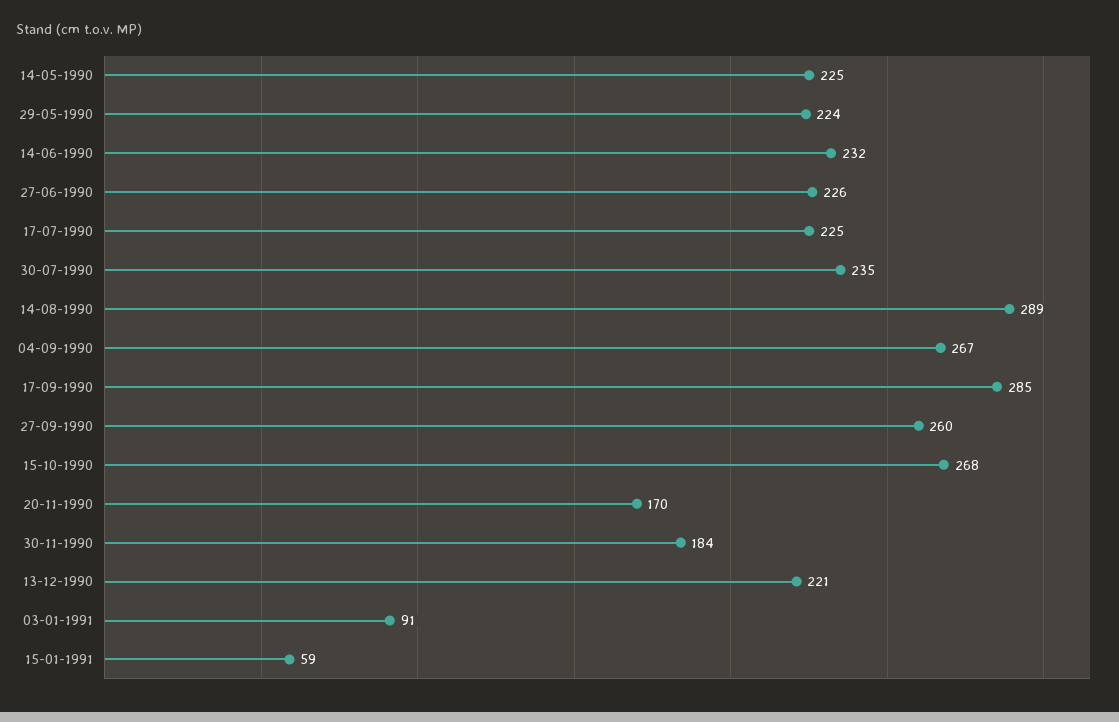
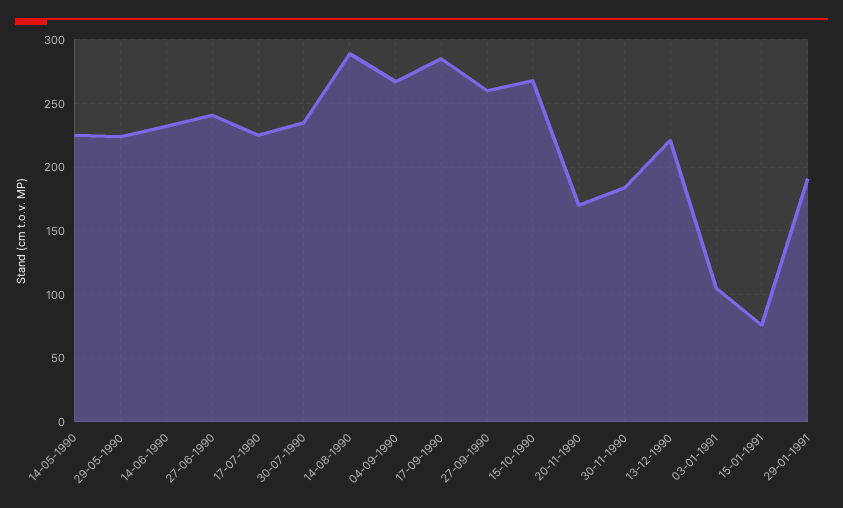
27-06-1990: 226 -> 240
03-01-1991: 91 -> 105
15-01-1991: 59 -> 75
29-01-1991: none -> 190

